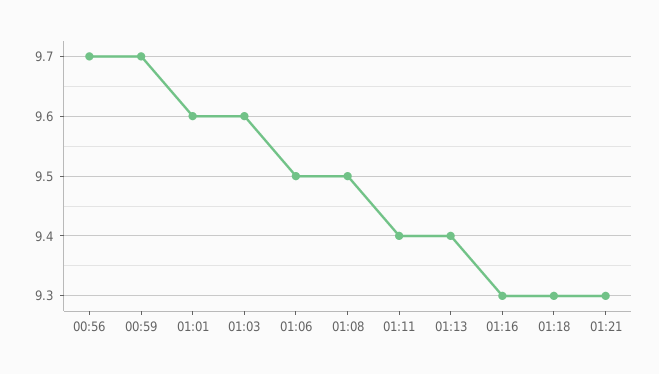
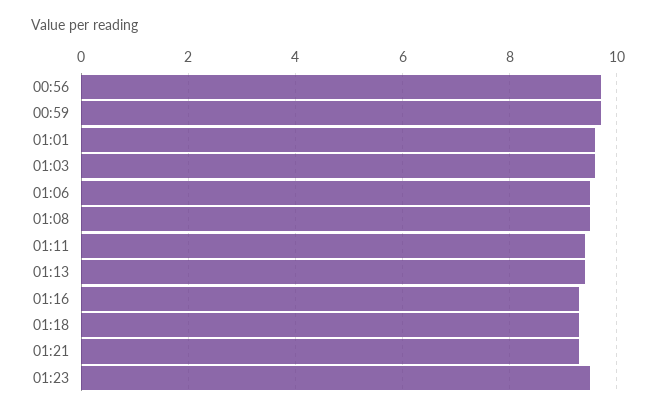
01:23: none -> 9.5

